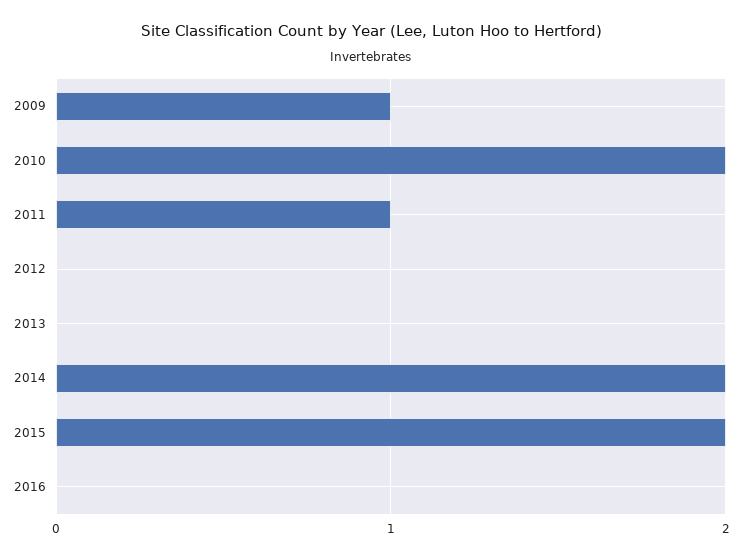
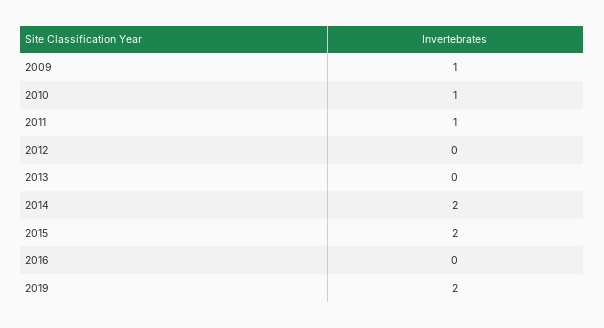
2010: 2 -> 1
2019: none -> 2

